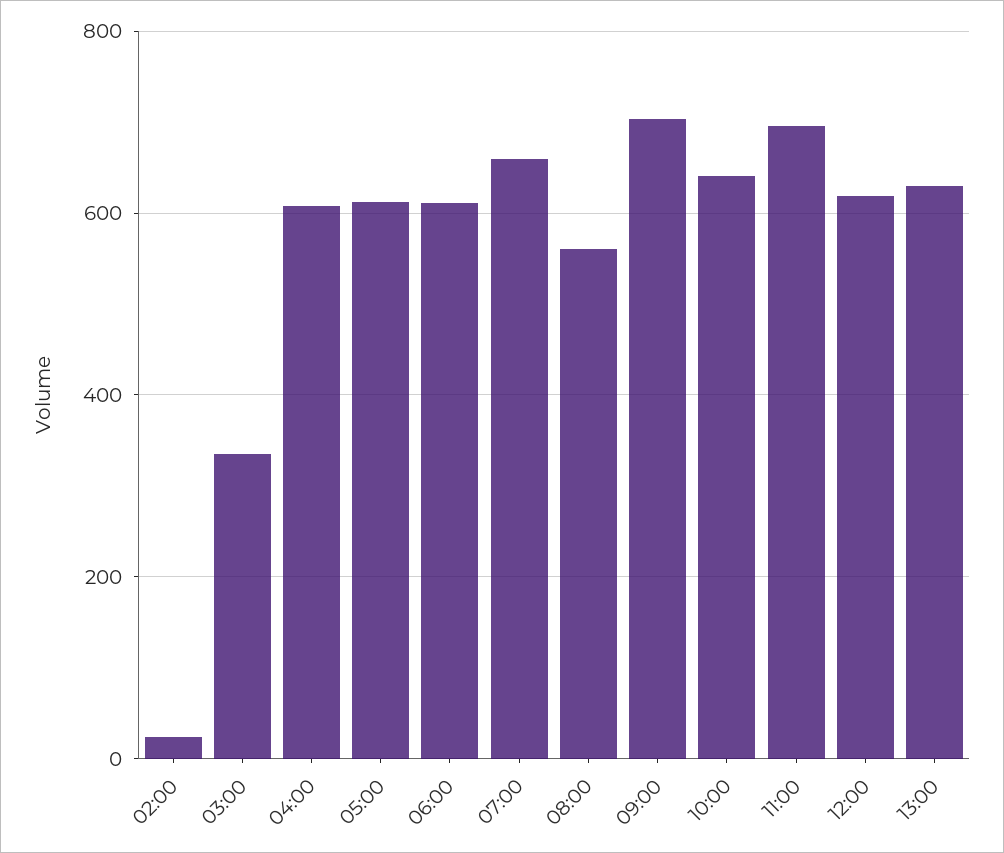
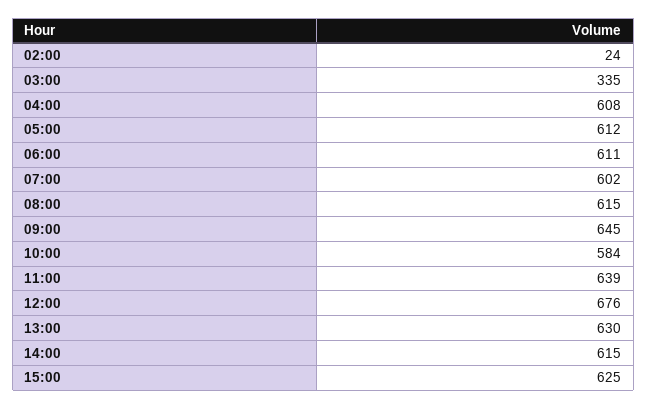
07:00: 660 -> 602
08:00: 560 -> 615
09:00: 700 -> 645
10:00: 640 -> 584
11:00: 700 -> 639
12:00: 620 -> 676
14:00: none -> 615
15:00: none -> 625

